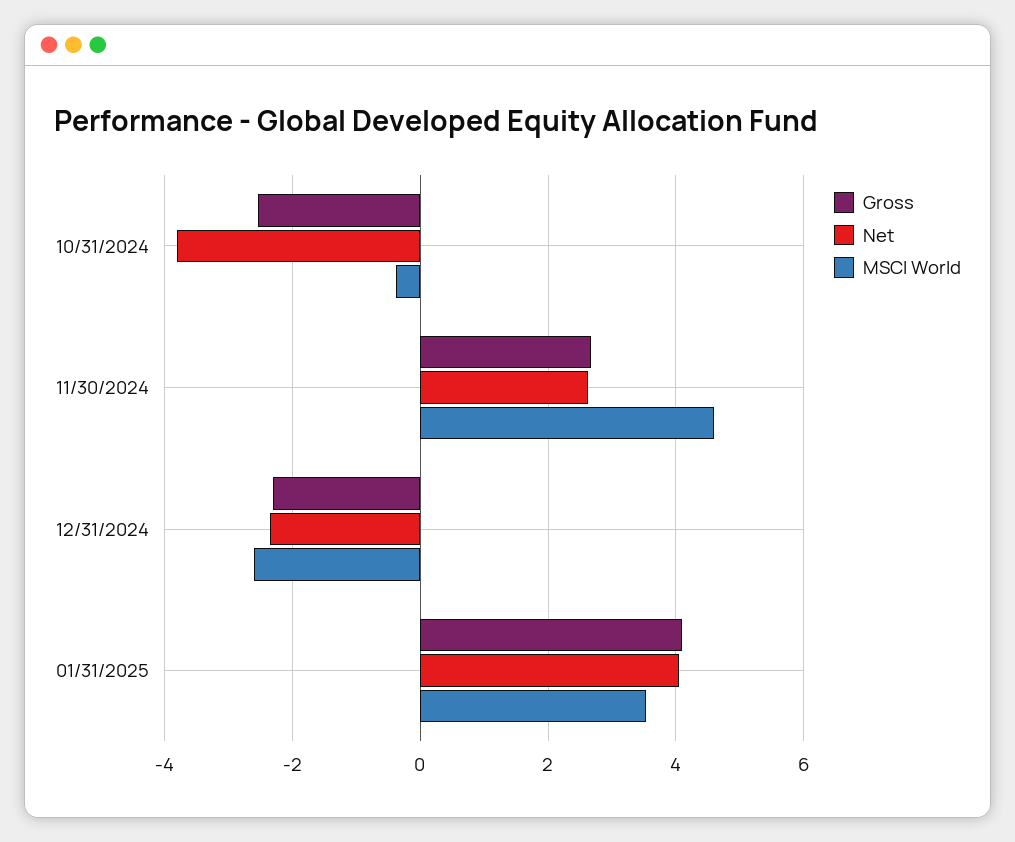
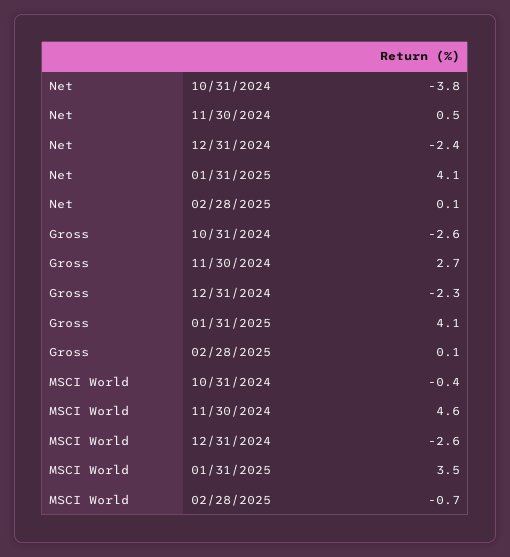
Net, 11/30/2024: 2.6 -> 0.5
Net, 02/28/2025: none -> 0.1
Gross, 02/28/2025: none -> 0.1
MSCI World, 02/28/2025: none -> -0.7

